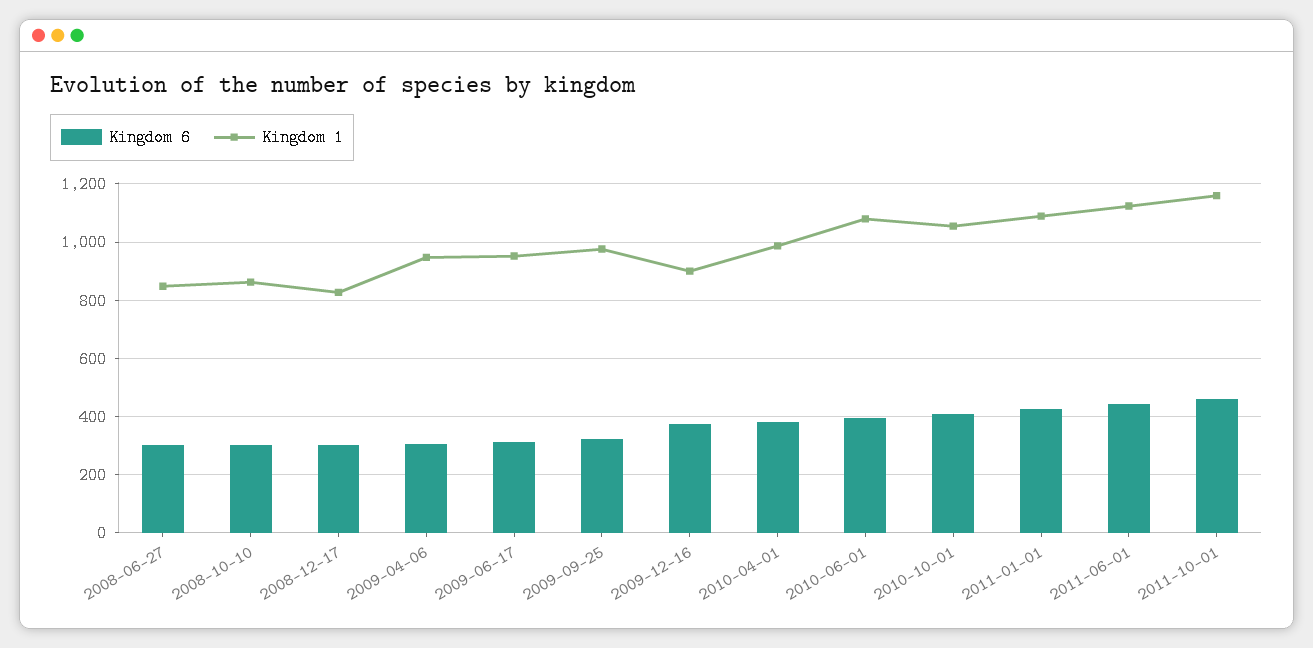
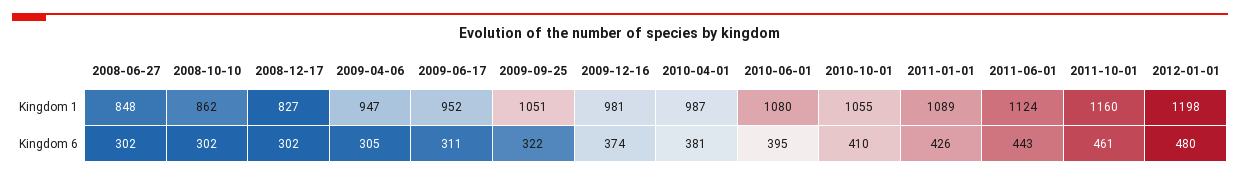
Kingdom 1, 2009-09-25: 975 -> 1051
Kingdom 1, 2009-12-16: 900 -> 981
Kingdom 1, 2012-01-01: none -> 1198
Kingdom 6, 2012-01-01: none -> 480

